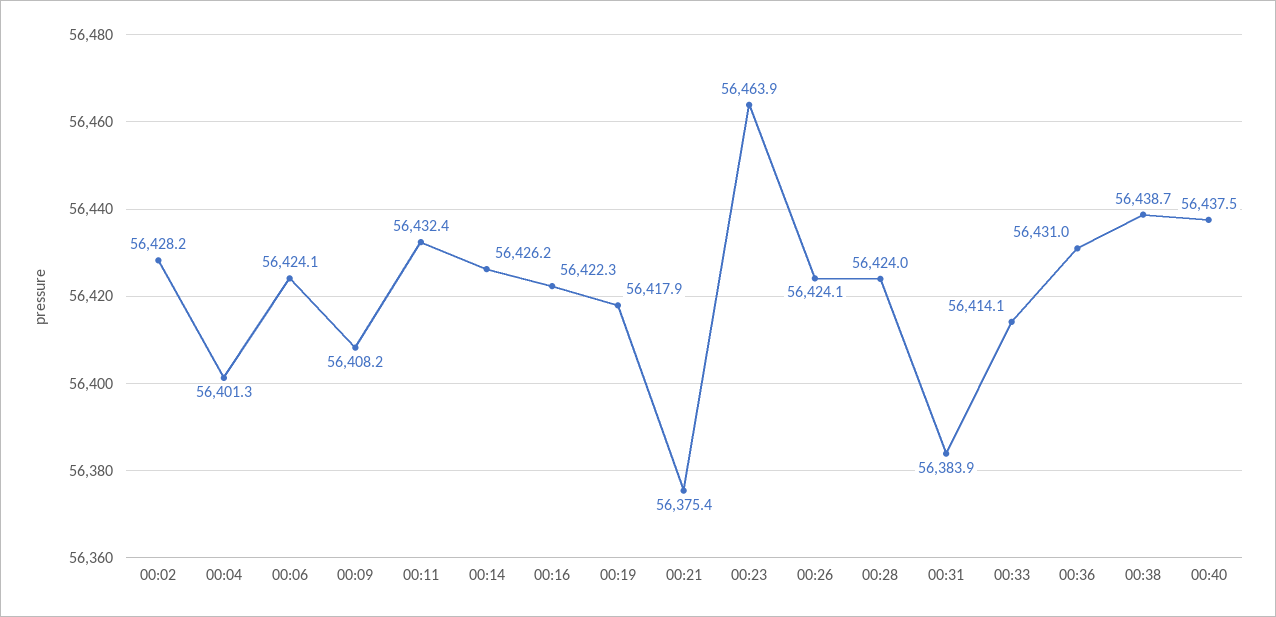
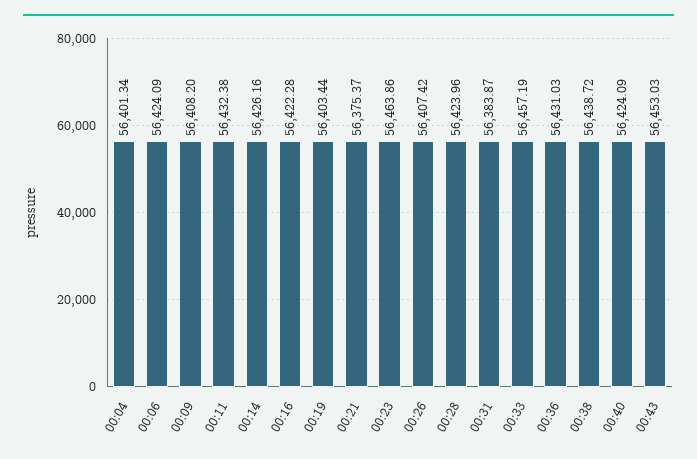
00:02: 56428.2 -> none
00:19: 56417.9 -> 56403.44
00:26: 56424.1 -> 56407.42
00:33: 56414.1 -> 56457.19
00:40: 56437.5 -> 56424.09
00:43: none -> 56453.03

